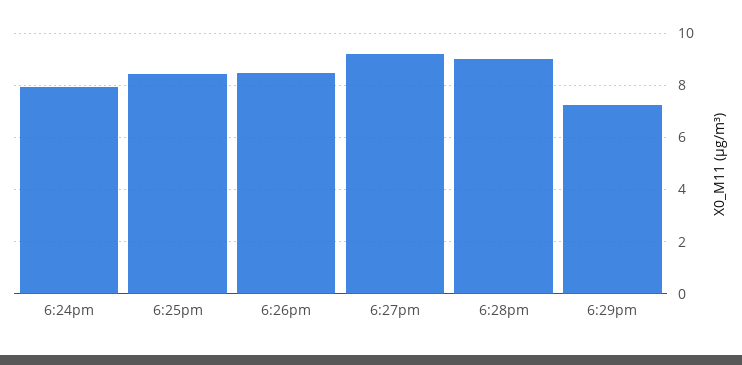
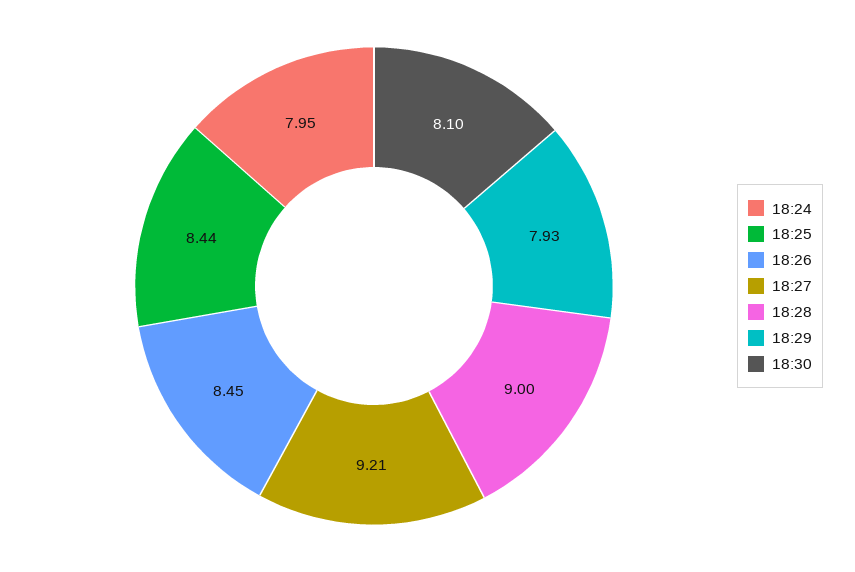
6:29pm: 7.25 -> 7.93
18:30: none -> 8.1

